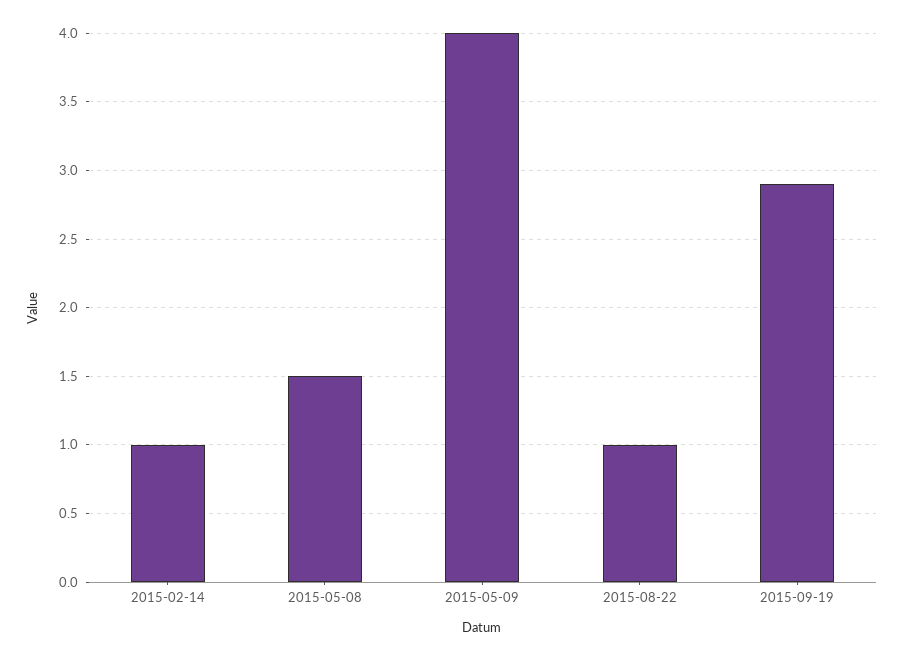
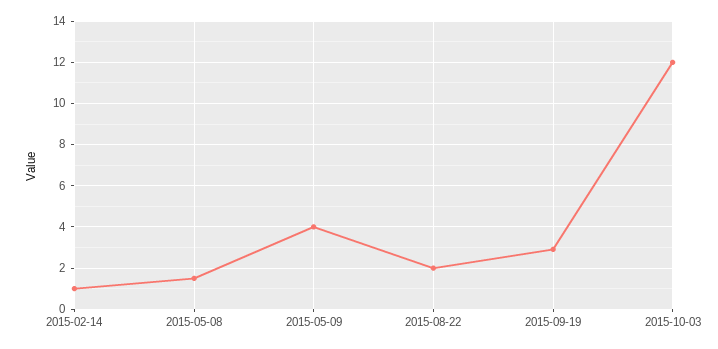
2015-08-22: 1 -> 2
2015-10-03: none -> 12

